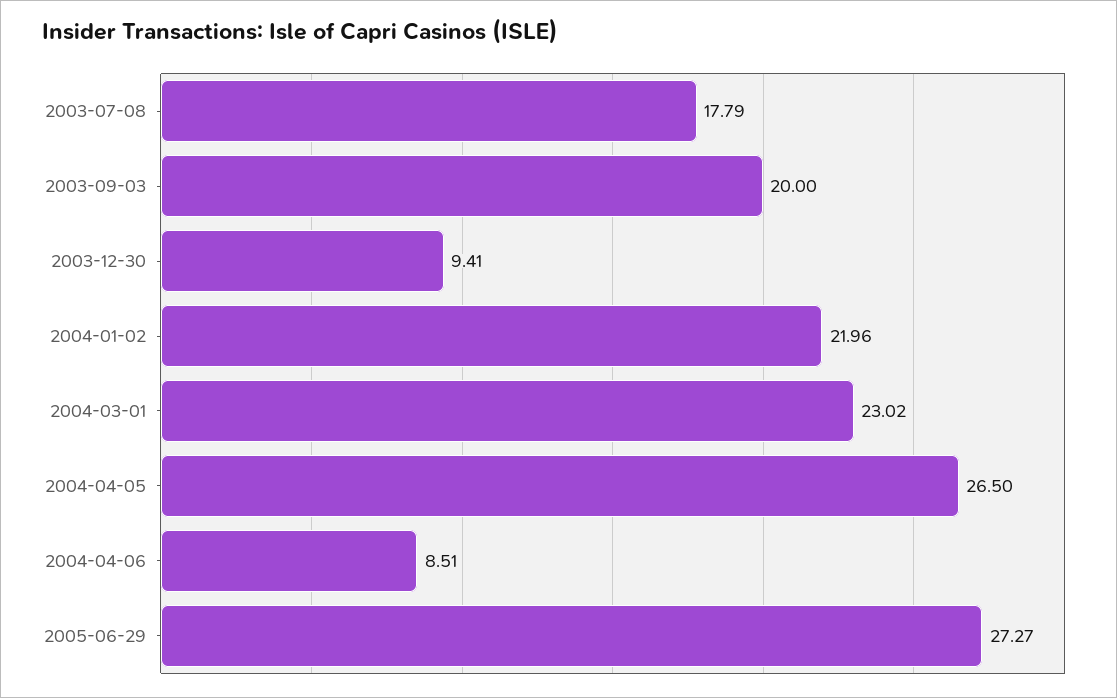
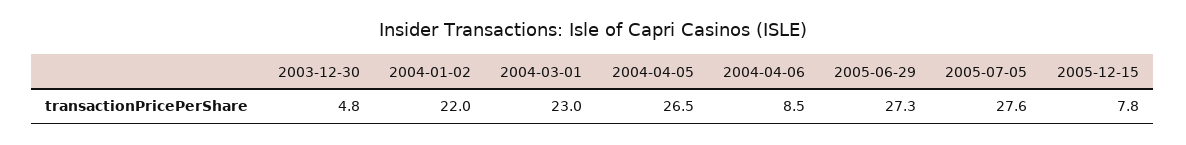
2003-07-08: 17.79 -> none
2003-09-03: 20 -> none
2003-12-30: 9.41 -> 4.8
2005-07-05: none -> 27.6
2005-12-15: none -> 7.8

